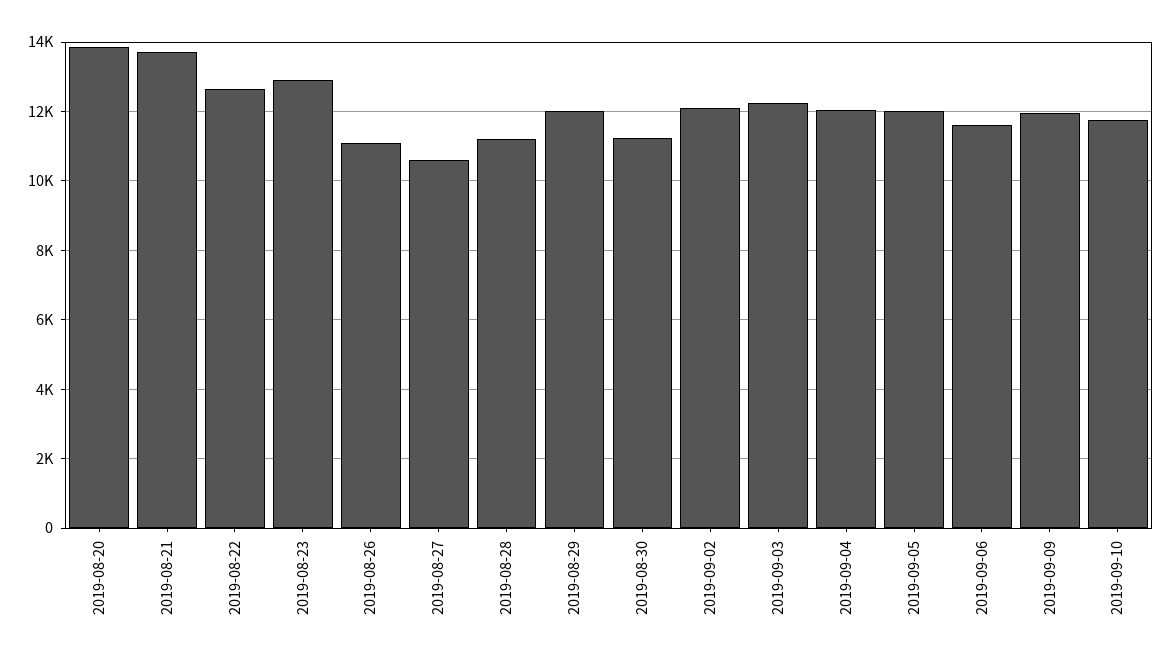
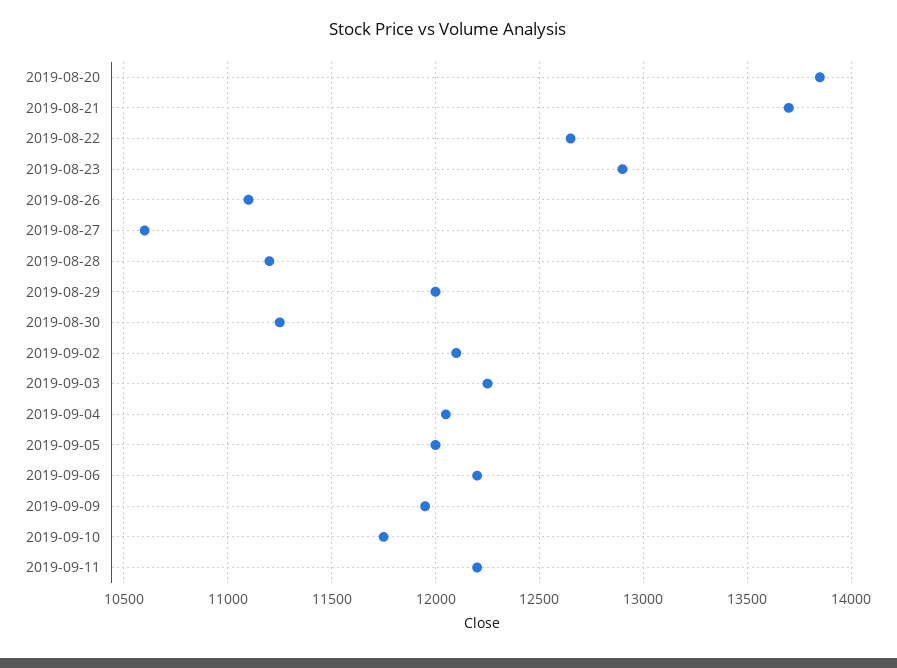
2019-09-06: 11600 -> 12200
2019-09-11: none -> 12200

